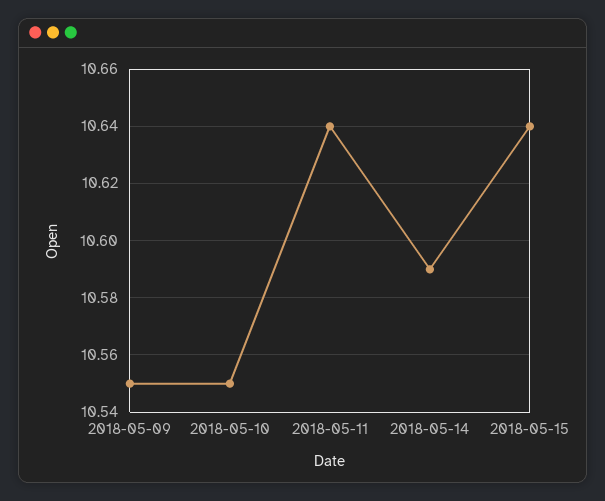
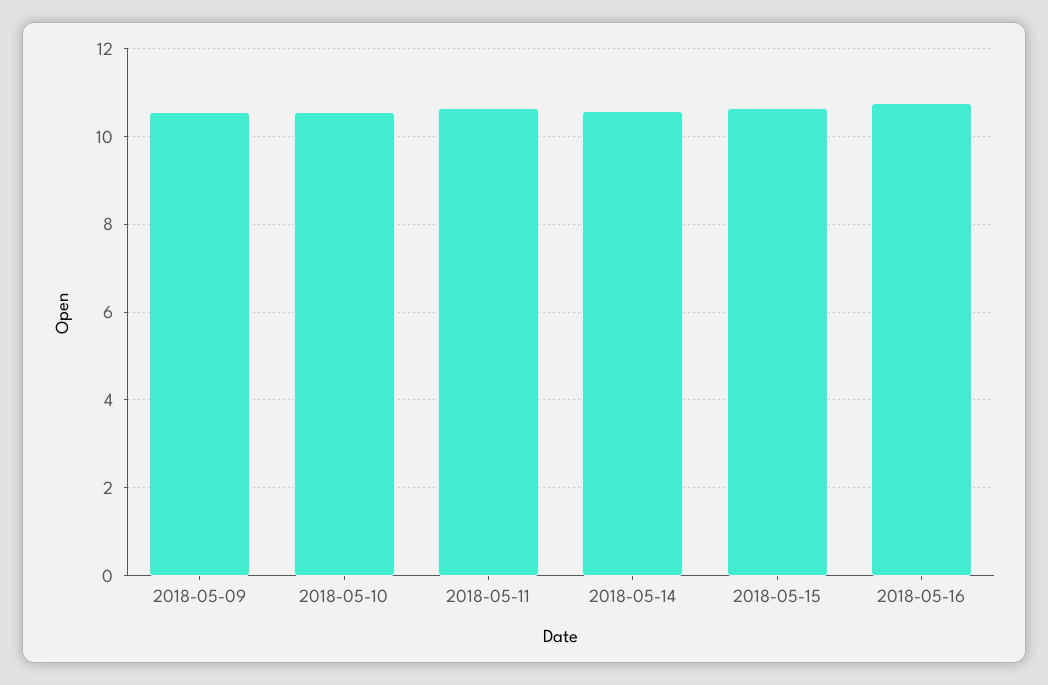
2018-05-16: none -> 10.8

